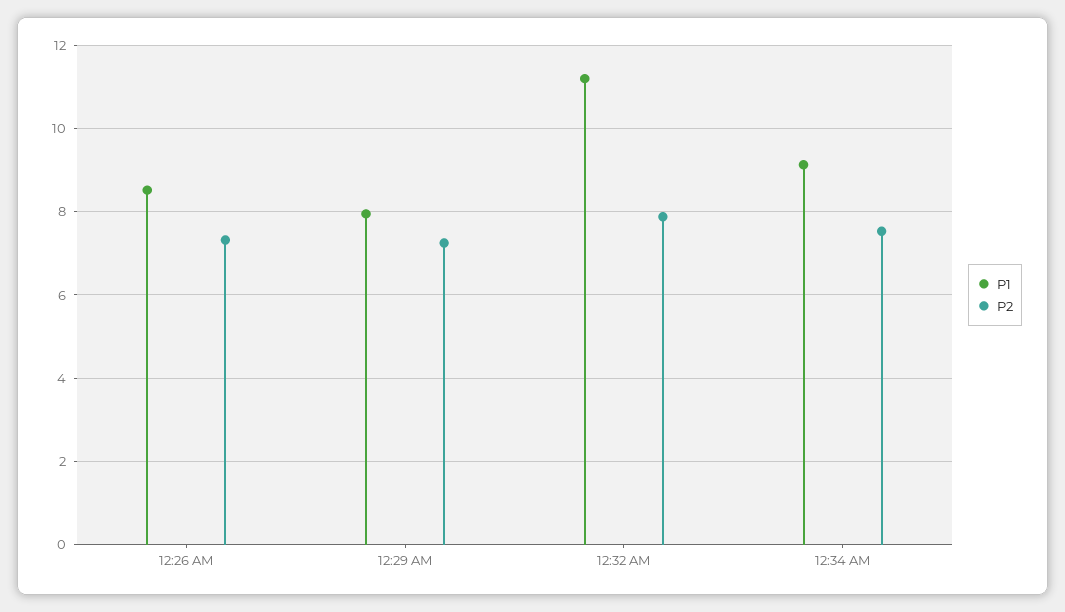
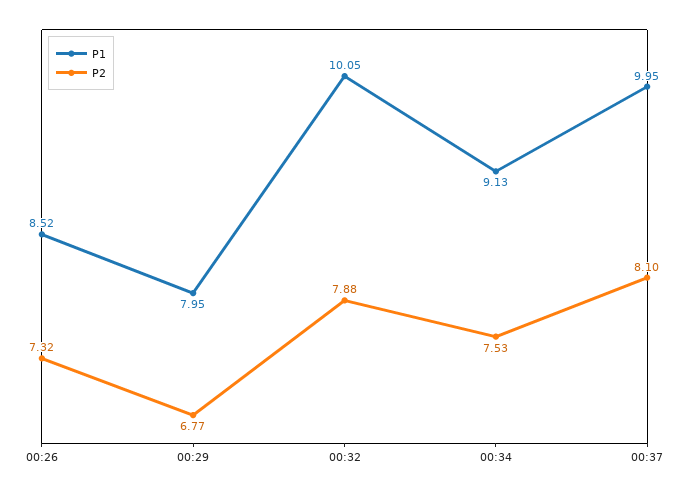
P2, 12:29 AM: 7.2 -> 6.77
P1, 12:32 AM: 11.2 -> 10.05
P1, 00:37: none -> 9.95
P2, 00:37: none -> 8.1

